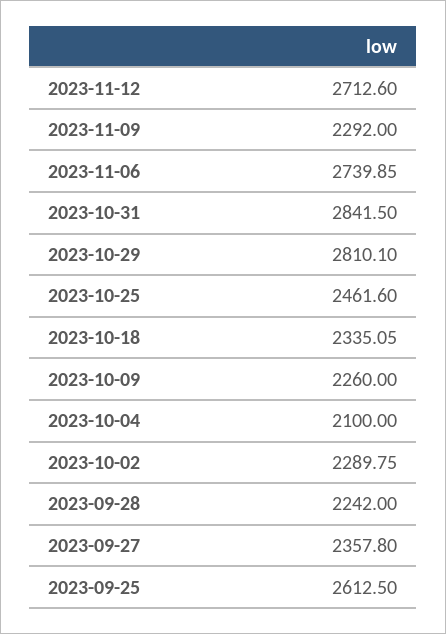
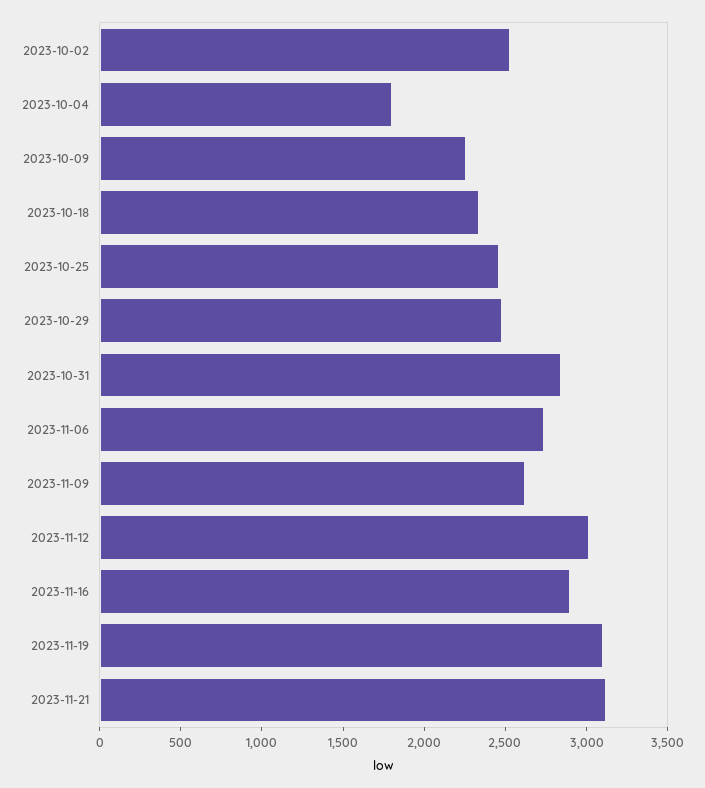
2023-11-12: 2712.6 -> 3000
2023-11-09: 2292 -> 2600
2023-10-29: 2810.1 -> 2500
2023-10-04: 2100 -> 1800
2023-10-02: 2289.75 -> 2500
2023-09-28: 2242 -> none
2023-09-27: 2357.8 -> none
2023-09-25: 2612.5 -> none
2023-11-16: none -> 2900
2023-11-19: none -> 3100
2023-11-21: none -> 3100

